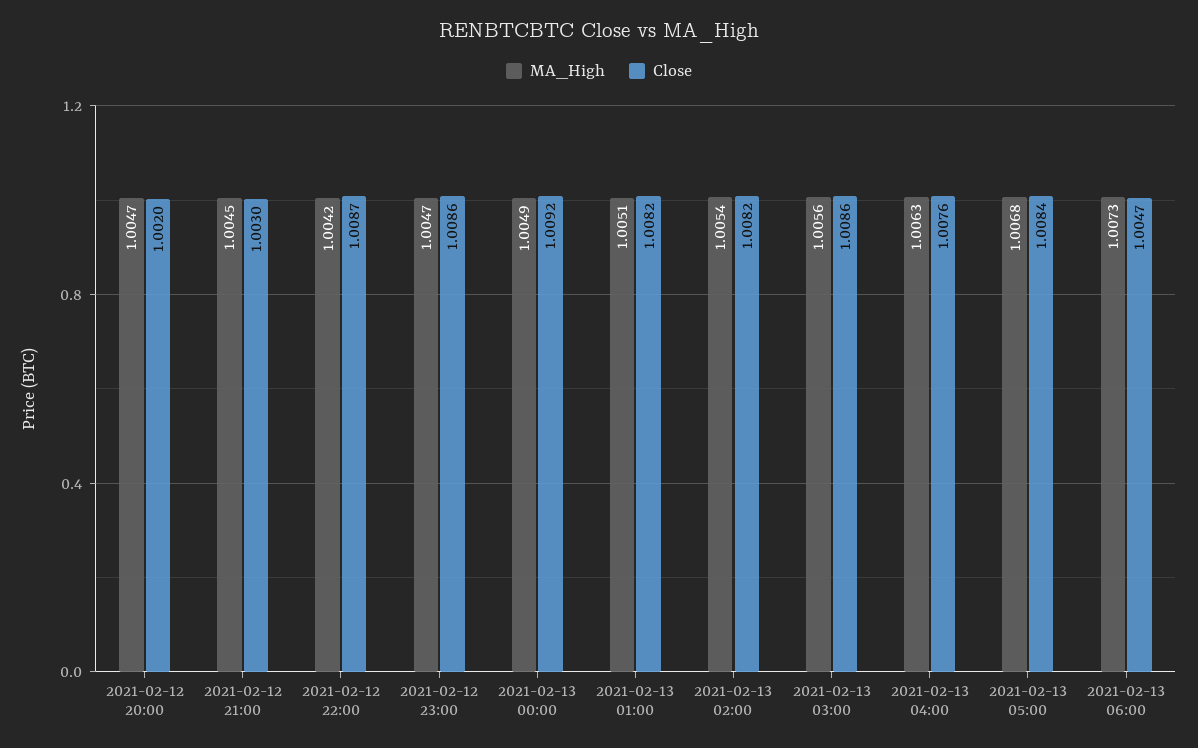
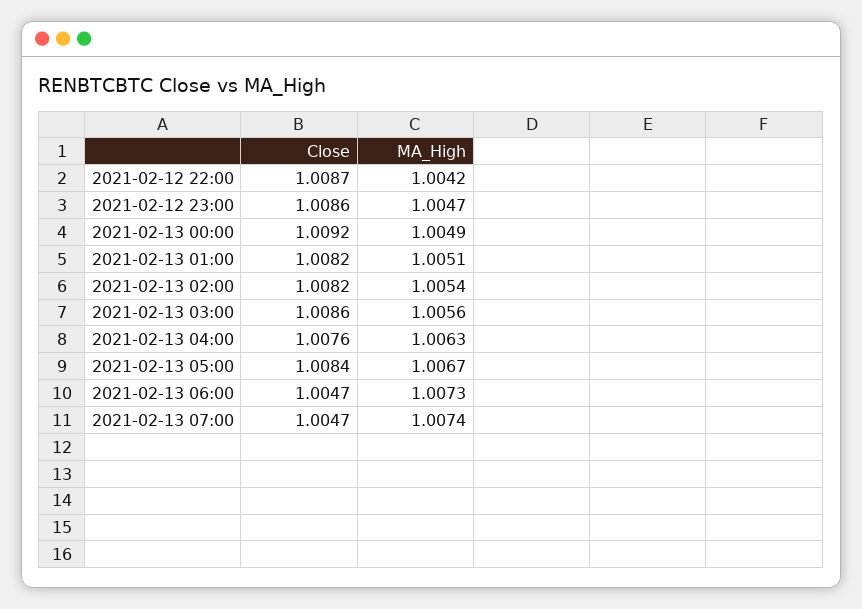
MA_High, 2021-02-12 20:00: 1.0047 -> none
Close, 2021-02-12 20:00: 1.002 -> none
MA_High, 2021-02-12 21:00: 1.0045 -> none
Close, 2021-02-12 21:00: 1.003 -> none
MA_High, 2021-02-13 05:00: 1.0068 -> 1.0067
Close, 2021-02-13 07:00: none -> 1.0047
MA_High, 2021-02-13 07:00: none -> 1.0074

